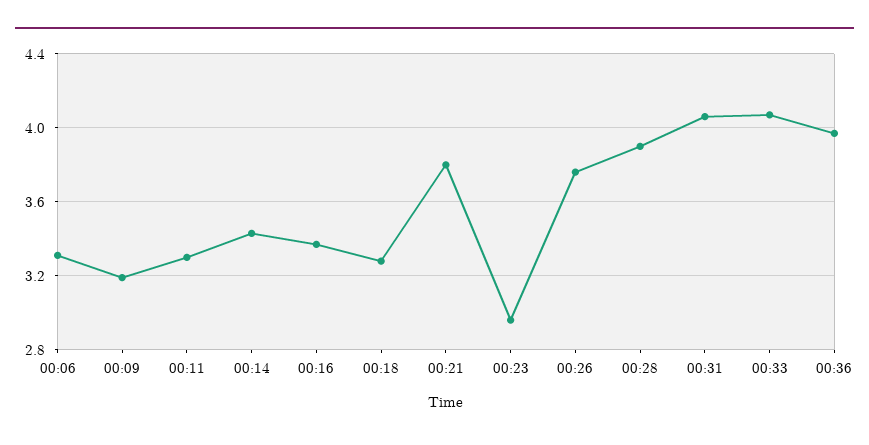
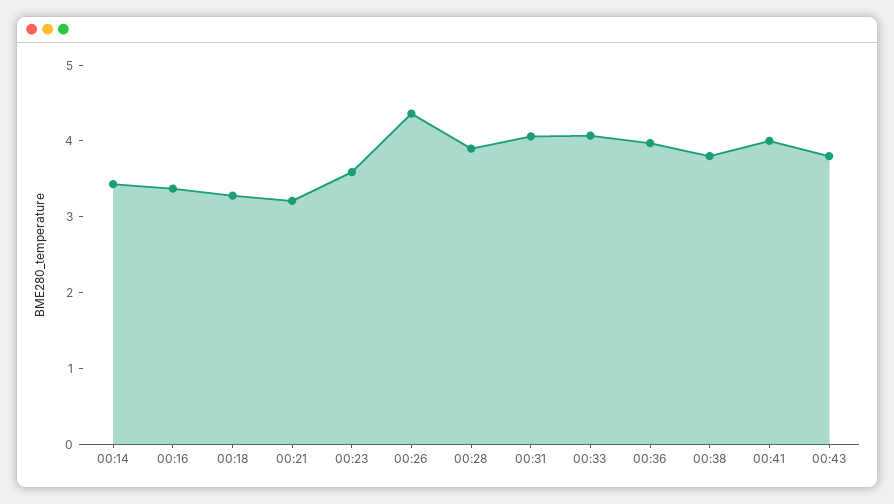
00:06: 3.3 -> none
00:09: 3.2 -> none
00:11: 3.3 -> none
00:21: 3.8 -> 3.2
00:23: 2.95 -> 3.6
00:26: 3.75 -> 4.4
00:38: none -> 3.8
00:41: none -> 4
00:43: none -> 3.8

